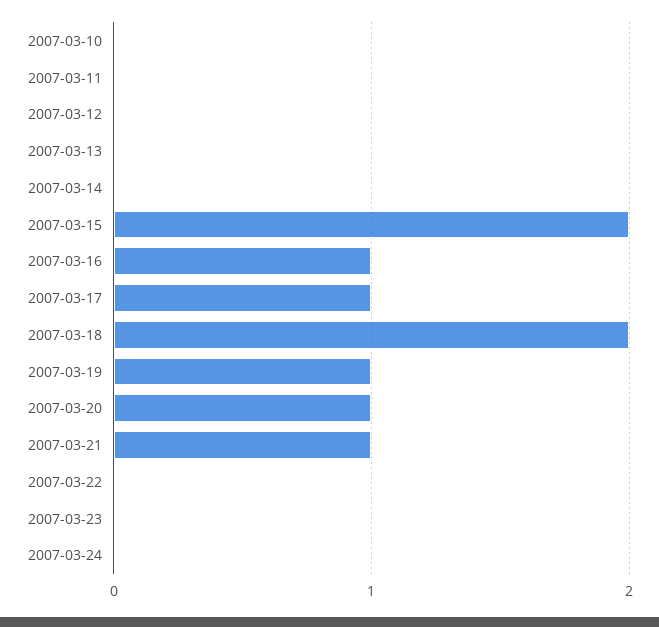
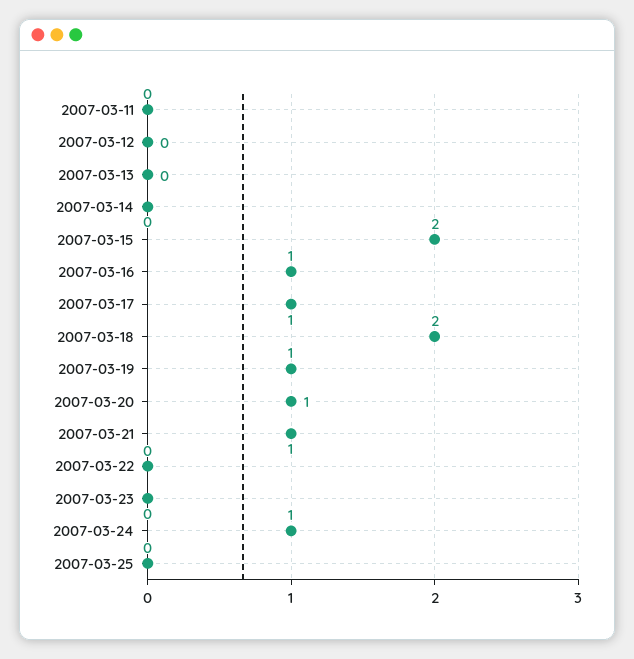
2007-03-10: 0 -> none
2007-03-24: 0 -> 1
2007-03-25: none -> 0

